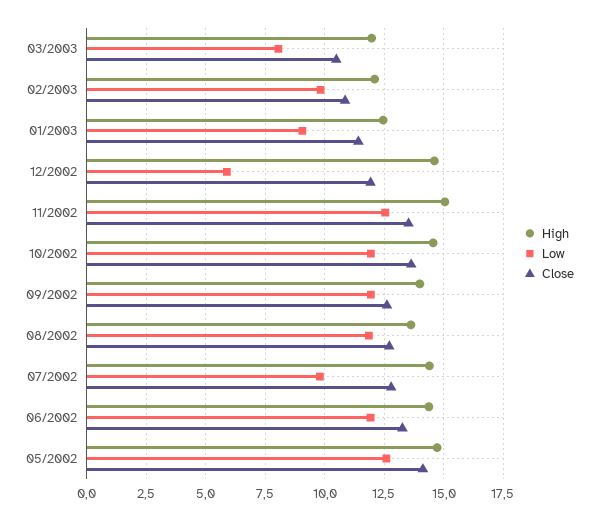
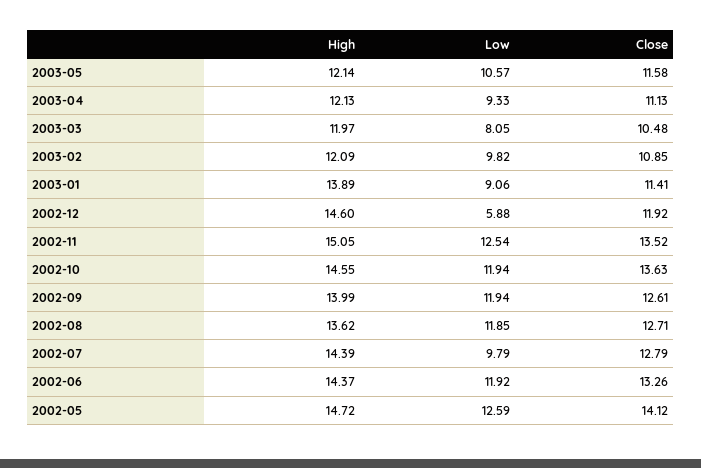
High, 01/2003: 12.5 -> 13.89
High, 2003-05: none -> 12.14
Low, 2003-05: none -> 10.57
Close, 2003-05: none -> 11.58
High, 2003-04: none -> 12.13
Low, 2003-04: none -> 9.33
Close, 2003-04: none -> 11.13

